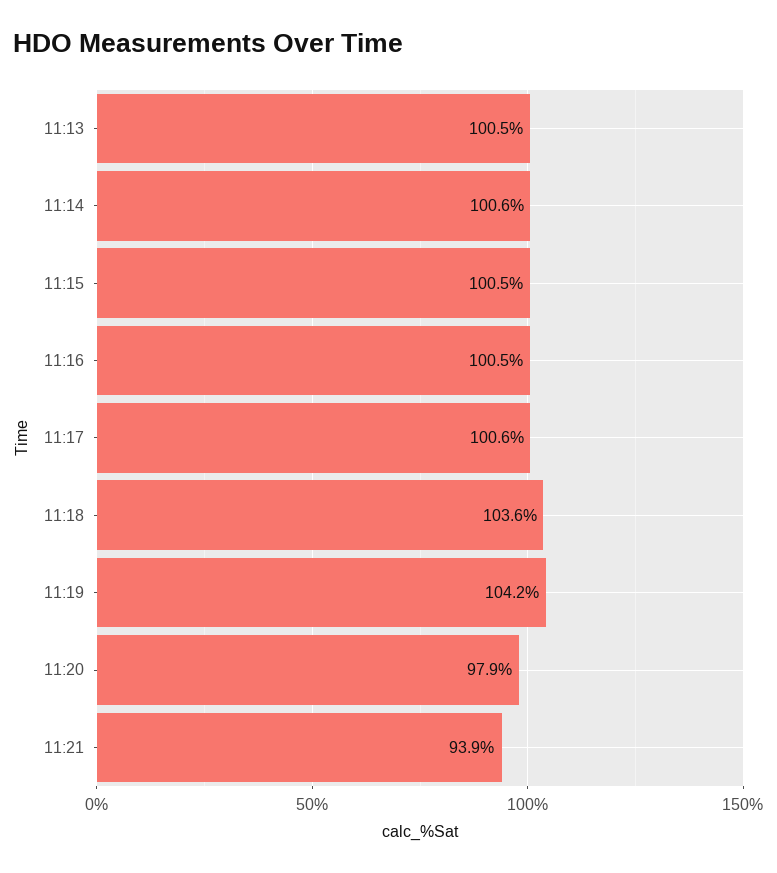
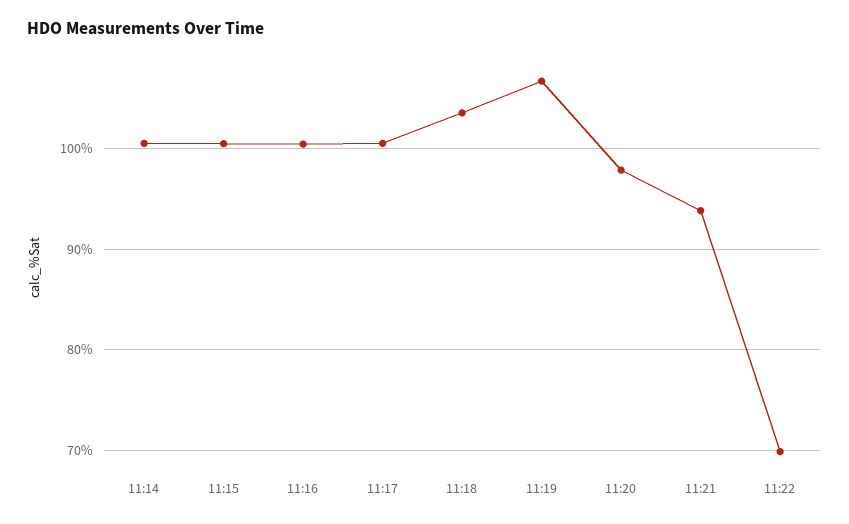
11:13: 100.5 -> none
11:19: 104.2 -> 107
11:22: none -> 70

